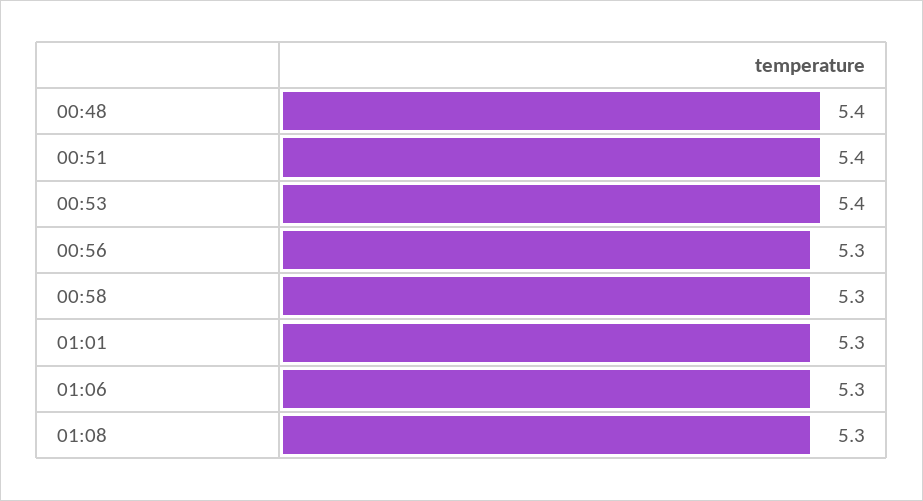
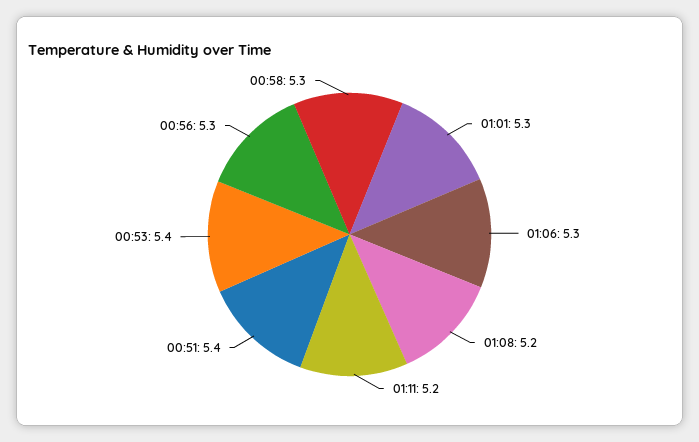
00:48: 5.4 -> none
01:08: 5.3 -> 5.2
01:11: none -> 5.2

